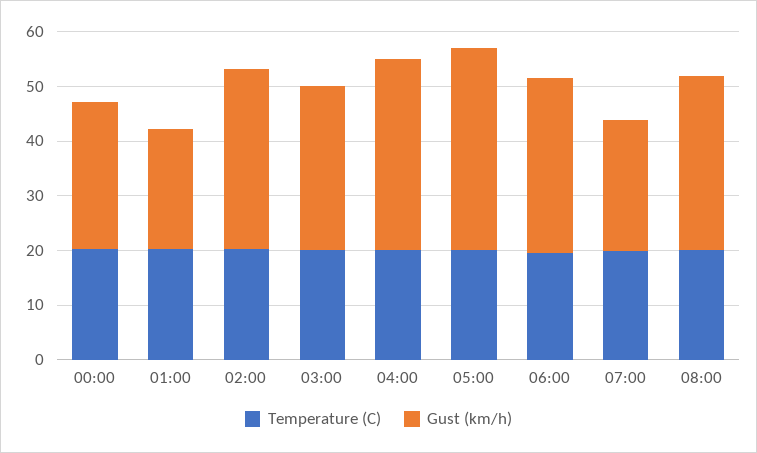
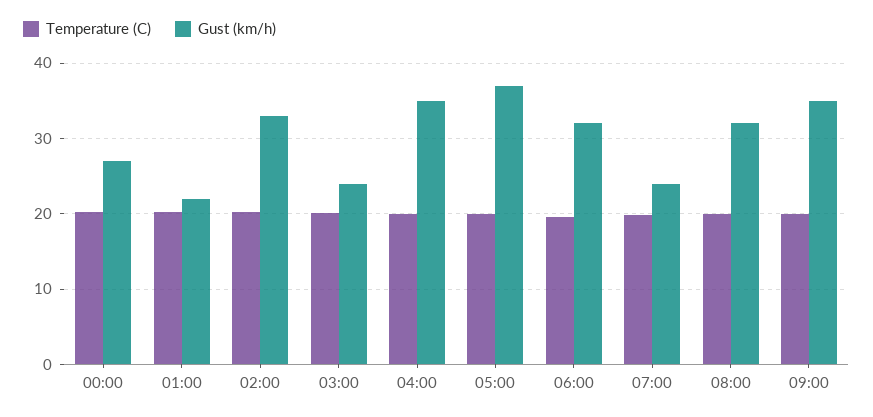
Gust (km/h), 03:00: 30 -> 24
Temperature (C), 09:00: none -> 20
Gust (km/h), 09:00: none -> 35

